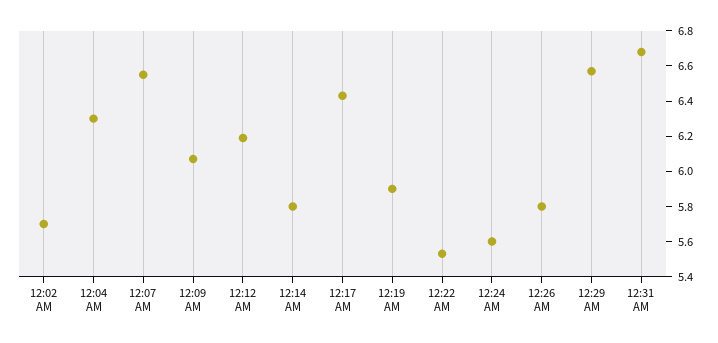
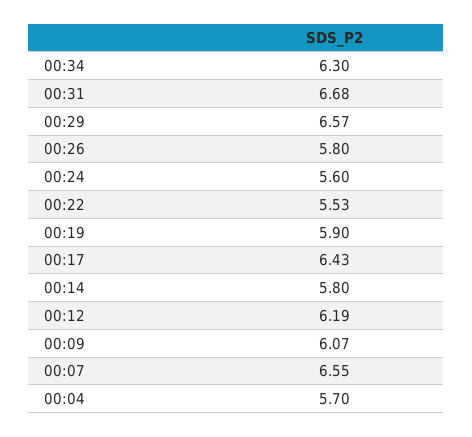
12:02 AM: 5.7 -> none
12:04 AM: 6.3 -> 5.7
00:34: none -> 6.3

